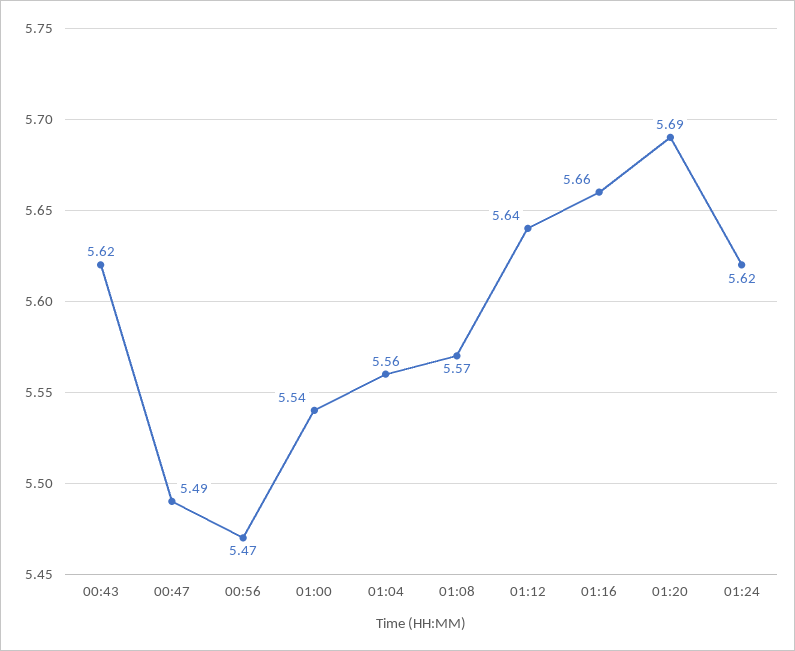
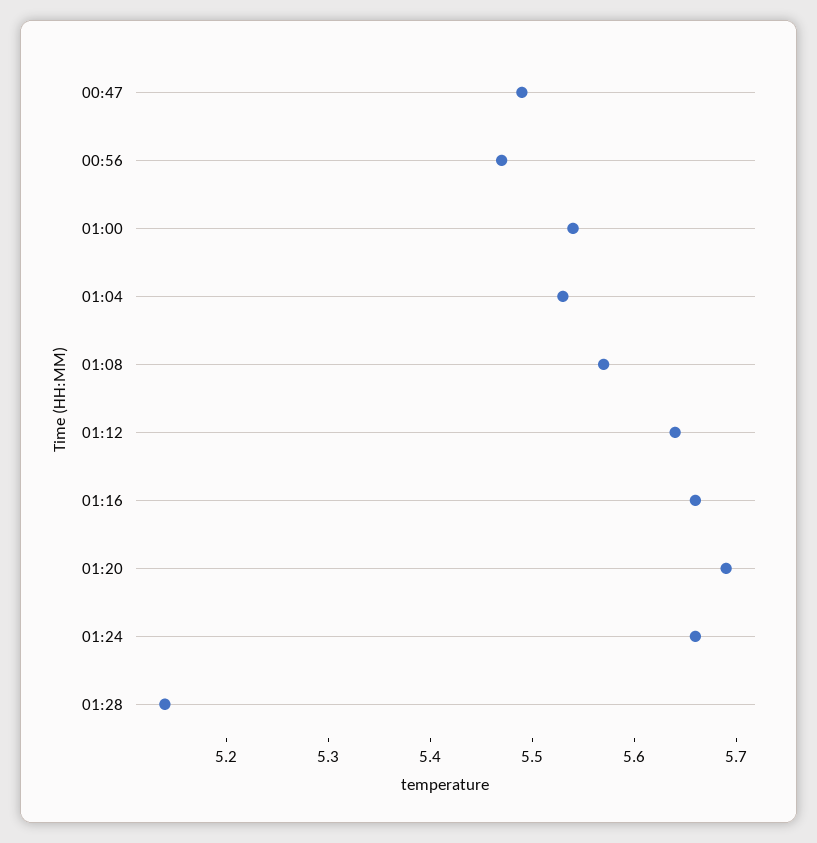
00:43: 5.62 -> none
01:04: 5.56 -> 5.53
01:24: 5.62 -> 5.66
01:28: none -> 5.14

